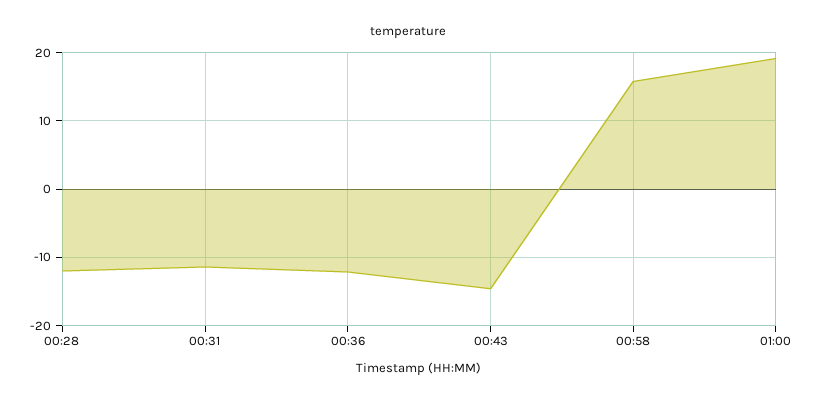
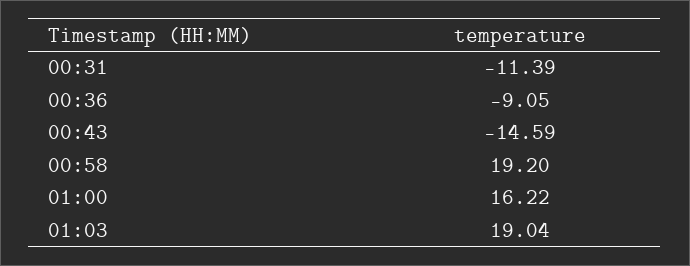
00:28: -12 -> none
00:36: -12 -> -9.05
00:58: 16 -> 19.2
01:00: 19 -> 16.22
01:03: none -> 19.04

